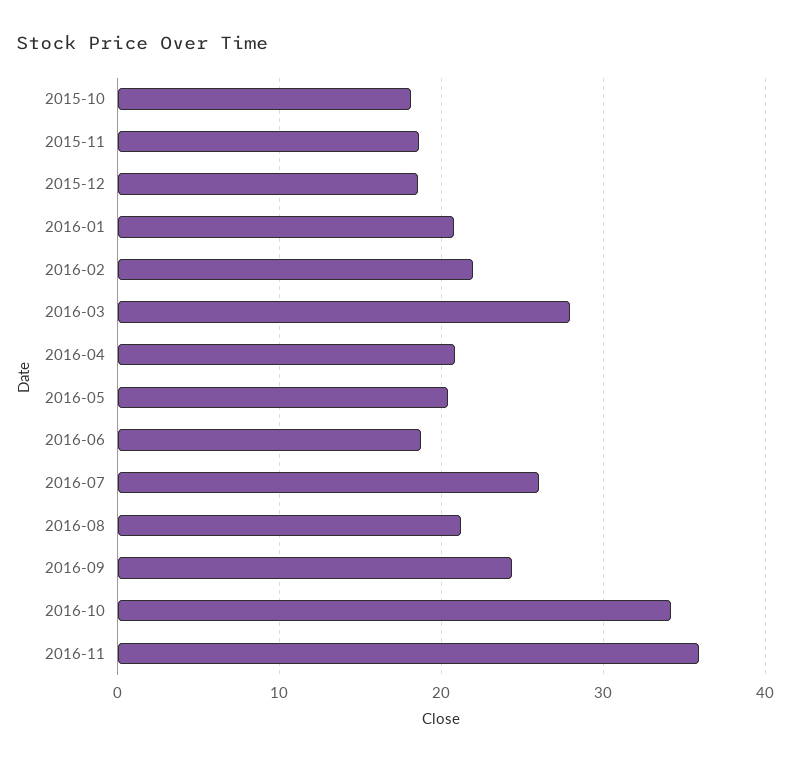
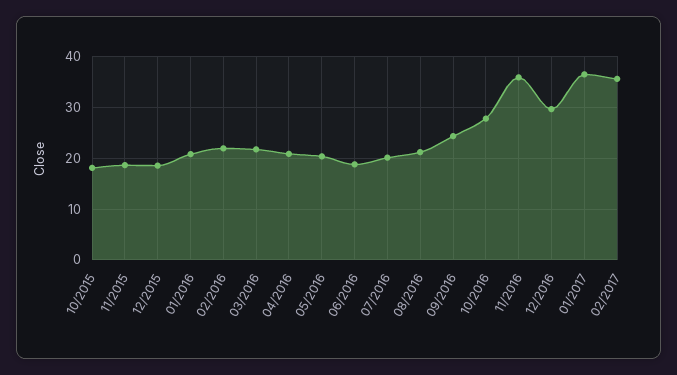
2016-03: 28 -> 22
2016-07: 26 -> 20
2016-10: 34 -> 28
12/2016: none -> 30
01/2017: none -> 36
02/2017: none -> 36

